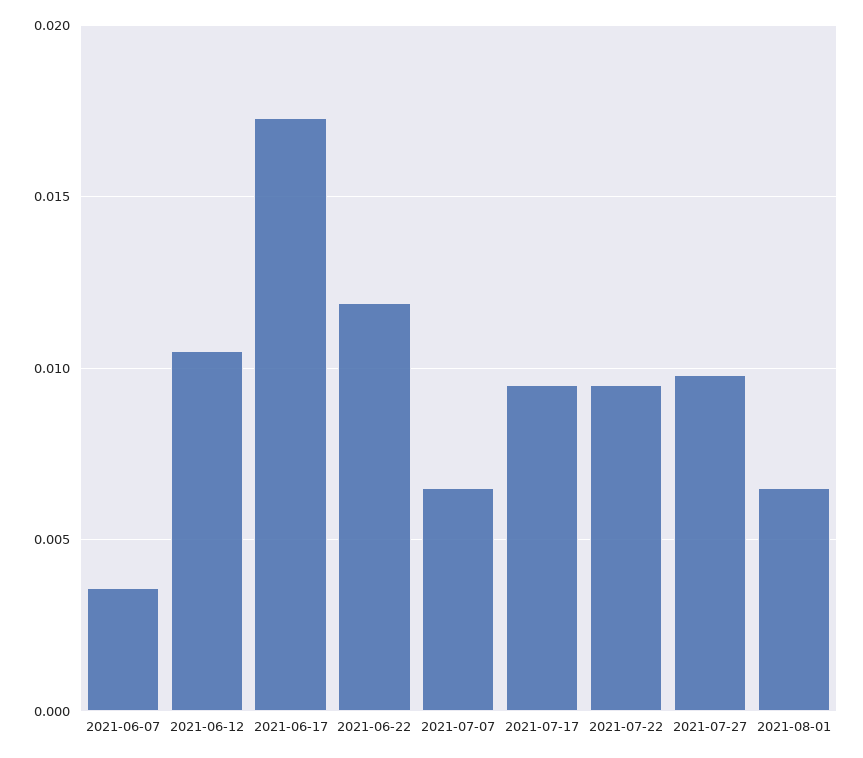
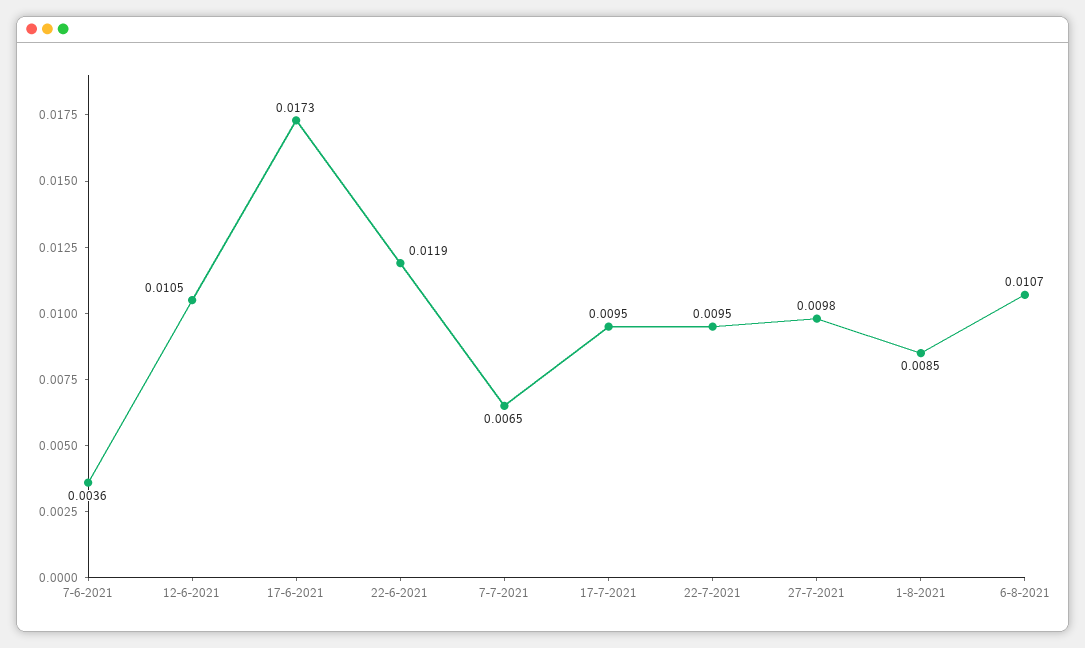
2021-08-01: 0.0065 -> 0.0085
6-8-2021: none -> 0.0107

